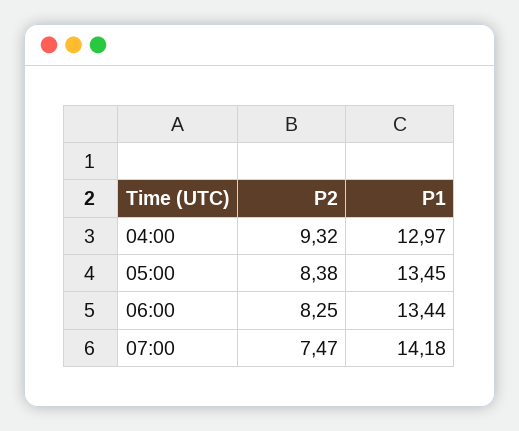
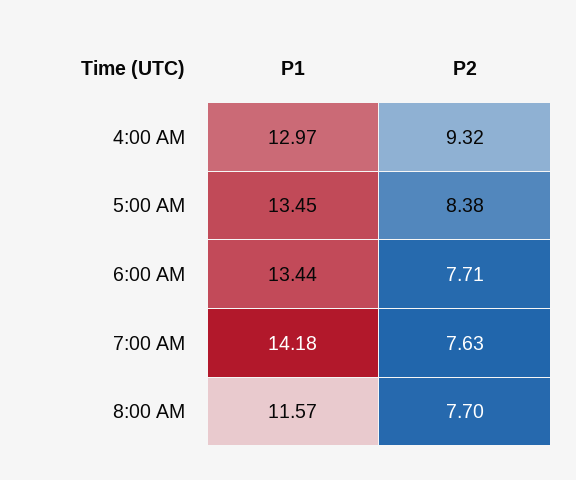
P2, 06:00: 8.25 -> 7.71
P2, 07:00: 7.47 -> 7.63
P1, 8:00 AM: none -> 11.57
P2, 8:00 AM: none -> 7.7

